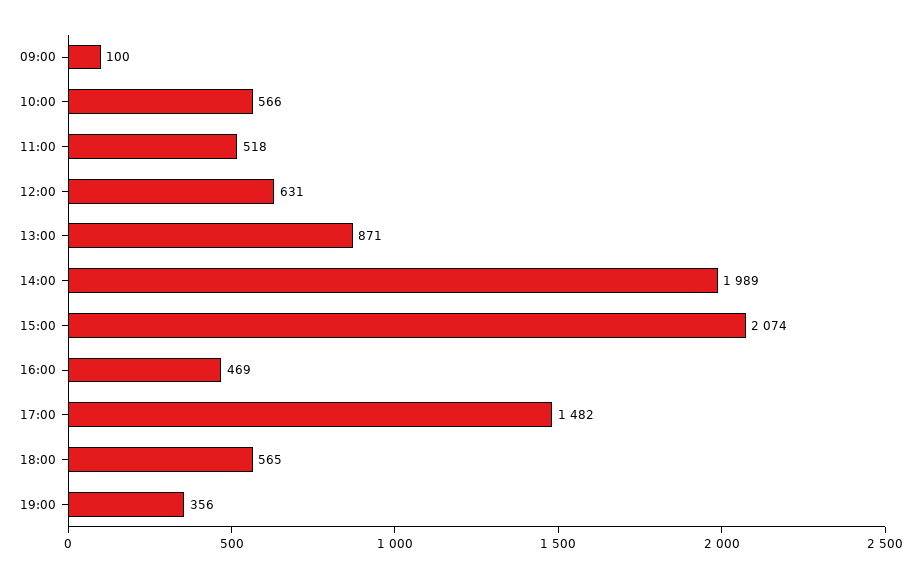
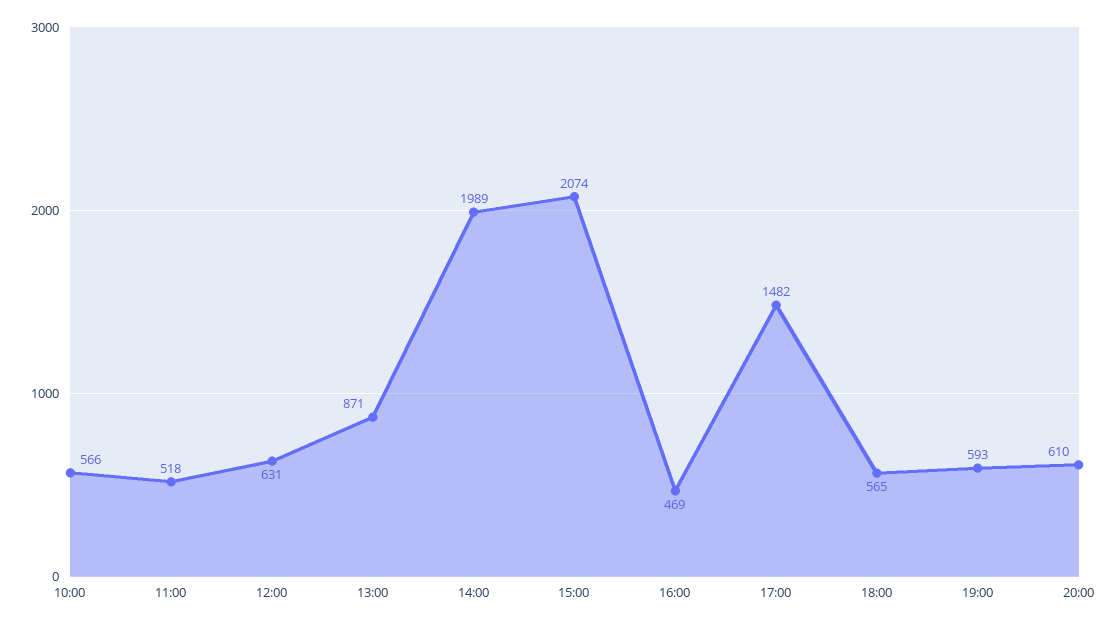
09:00: 100 -> none
19:00: 356 -> 593
20:00: none -> 610

